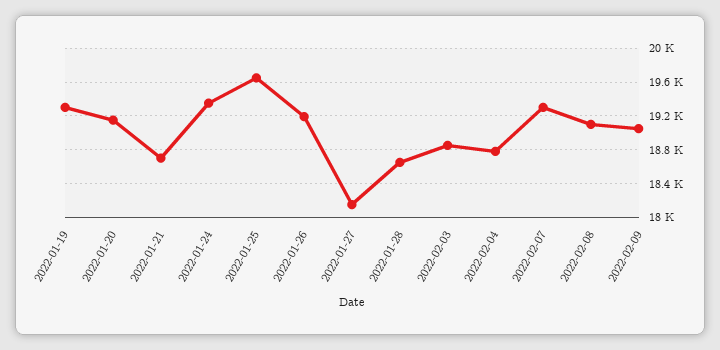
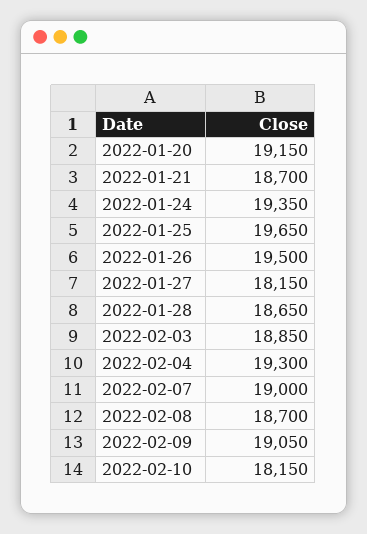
2022-01-19: 19300 -> none
2022-01-26: 19200 -> 19500
2022-02-04: 18800 -> 19300
2022-02-07: 19300 -> 19000
2022-02-08: 19100 -> 18700
2022-02-10: none -> 18150

